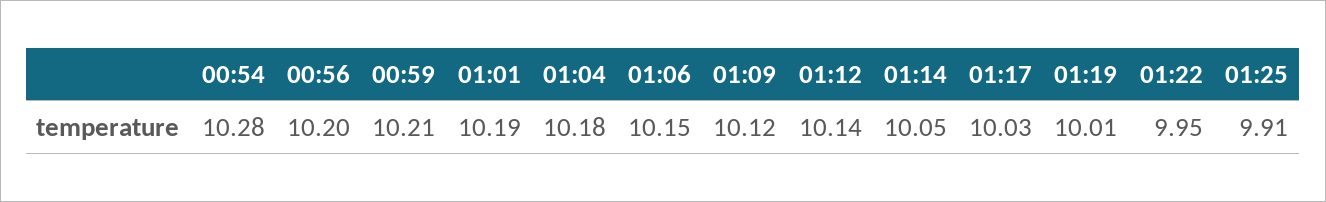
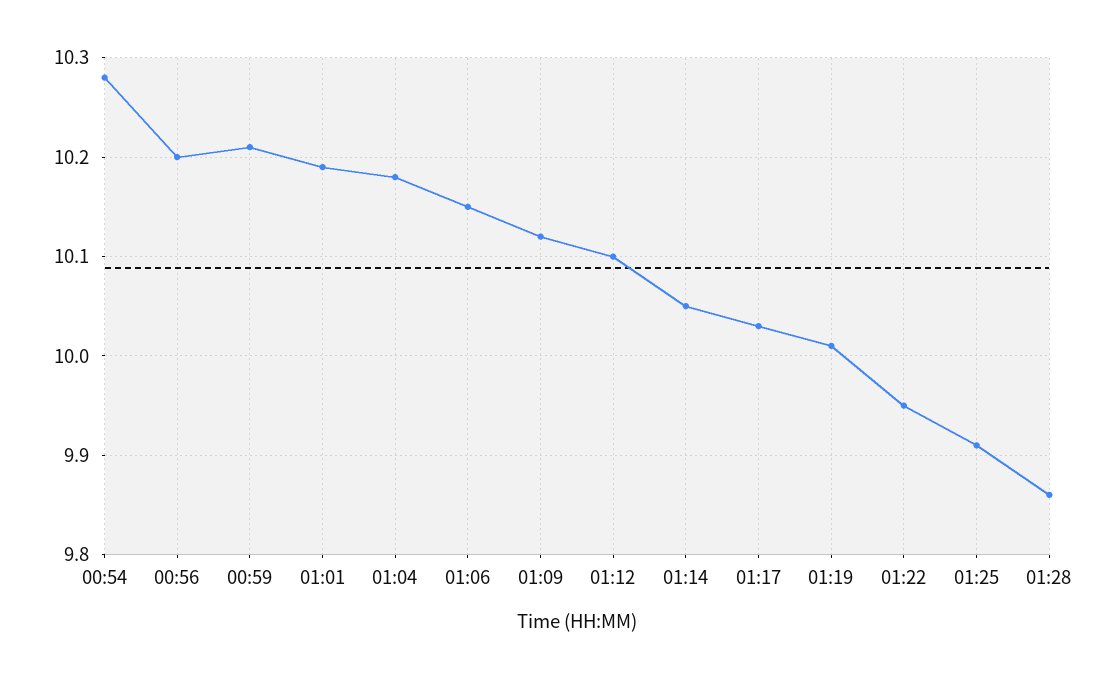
01:12: 10.14 -> 10.1
01:28: none -> 9.86

